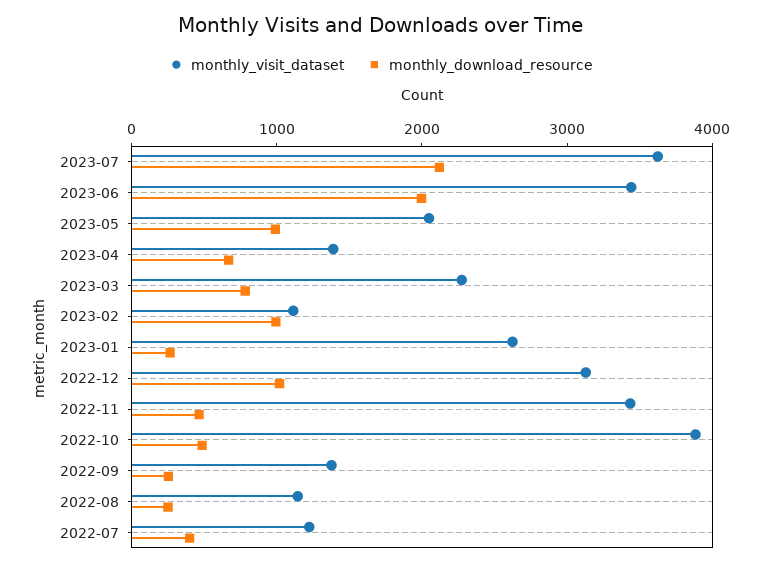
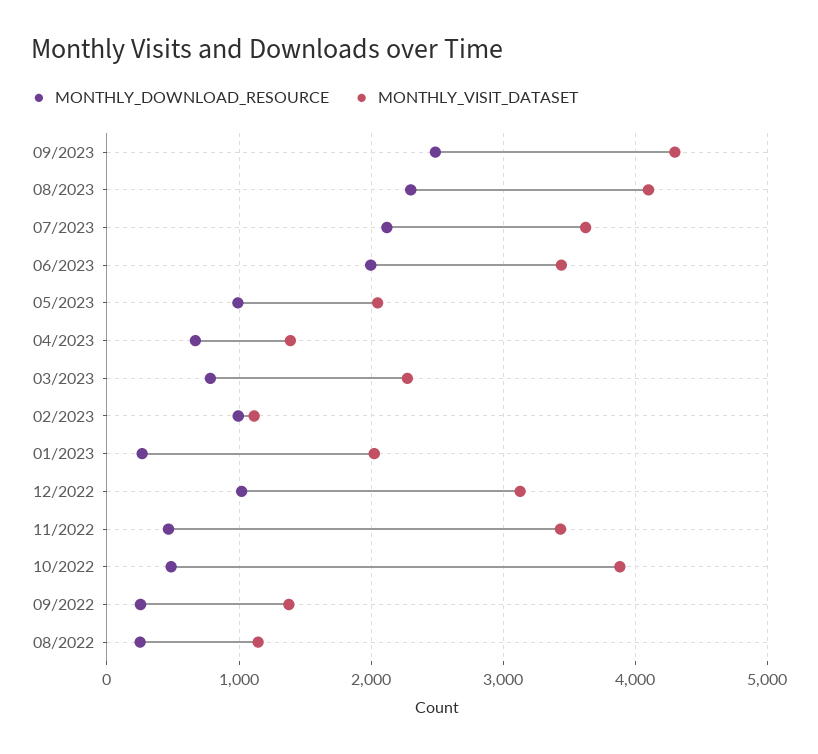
monthly_visit_dataset, 2023-01: 2600 -> 2000
monthly_visit_dataset, 2022-07: 1200 -> none
monthly_download_resource, 2022-07: 400 -> none
monthly_download_resource, 09/2023: none -> 2500
monthly_visit_dataset, 09/2023: none -> 4300
monthly_download_resource, 08/2023: none -> 2300
monthly_visit_dataset, 08/2023: none -> 4100

